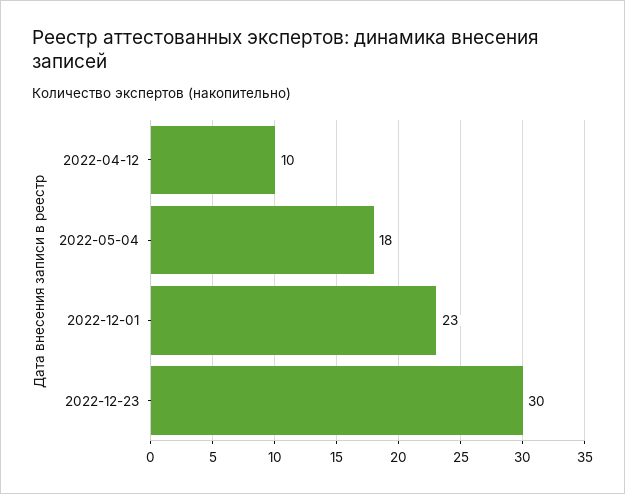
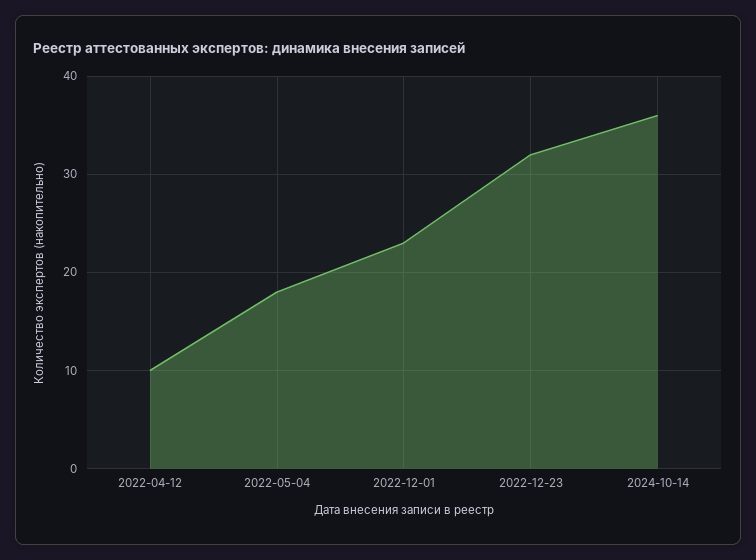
2022-12-23: 30 -> 32
2024-10-14: none -> 36

